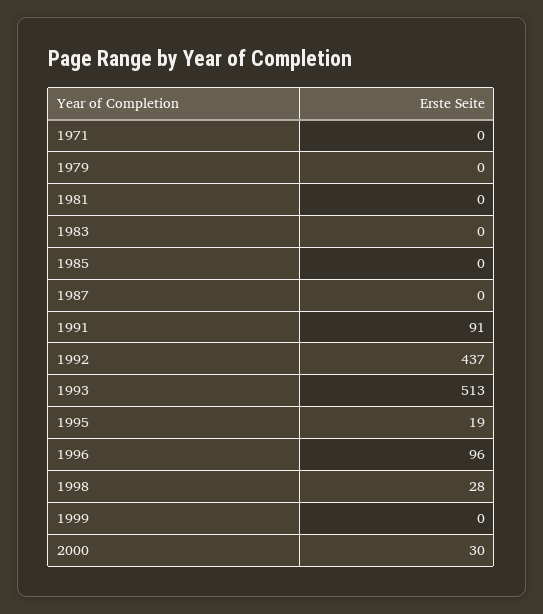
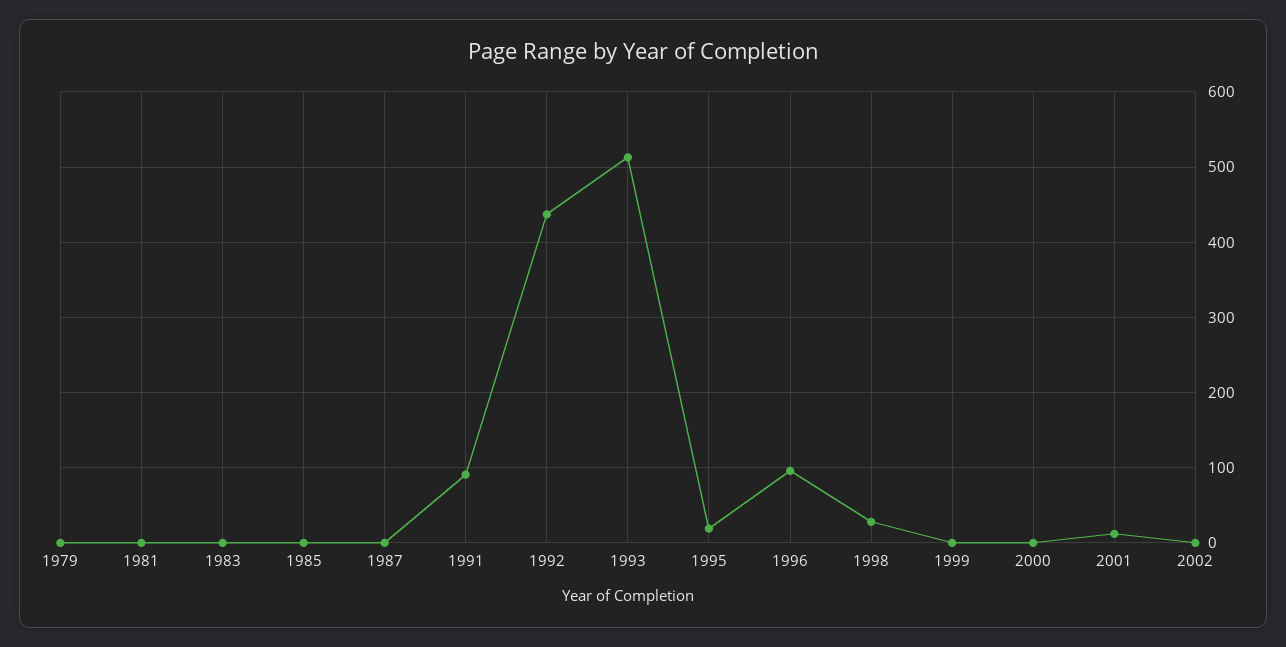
1971: 0 -> none
2000: 30 -> 0
2001: none -> 10
2002: none -> 0

